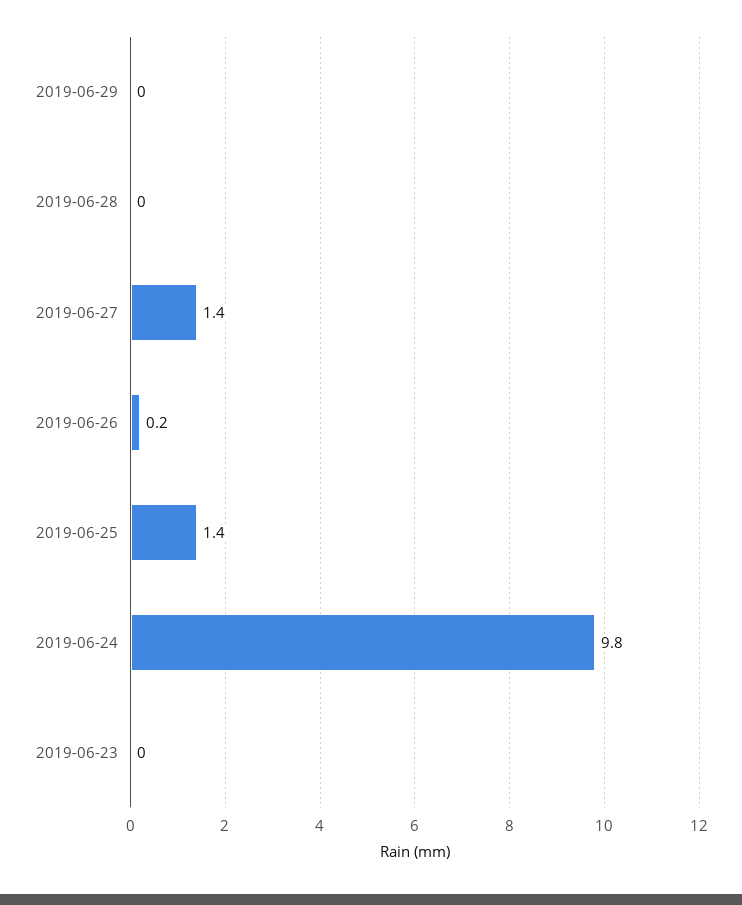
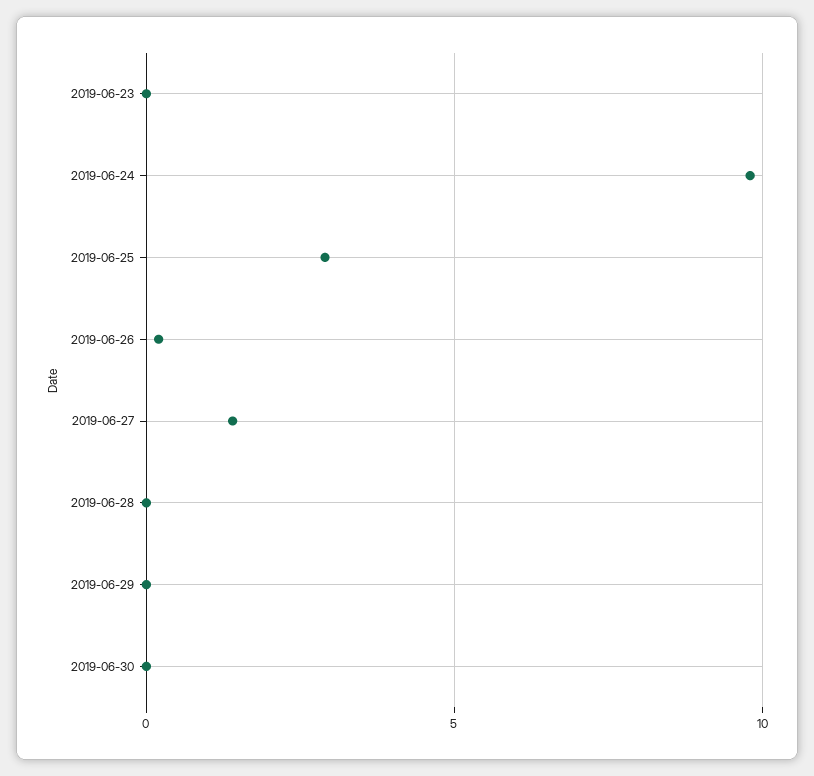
2019-06-25: 1.4 -> 3
2019-06-30: none -> 0

